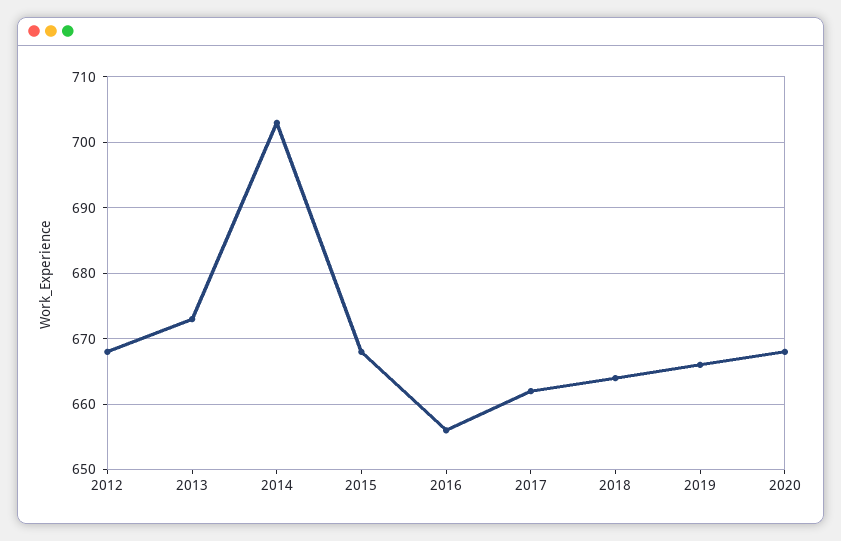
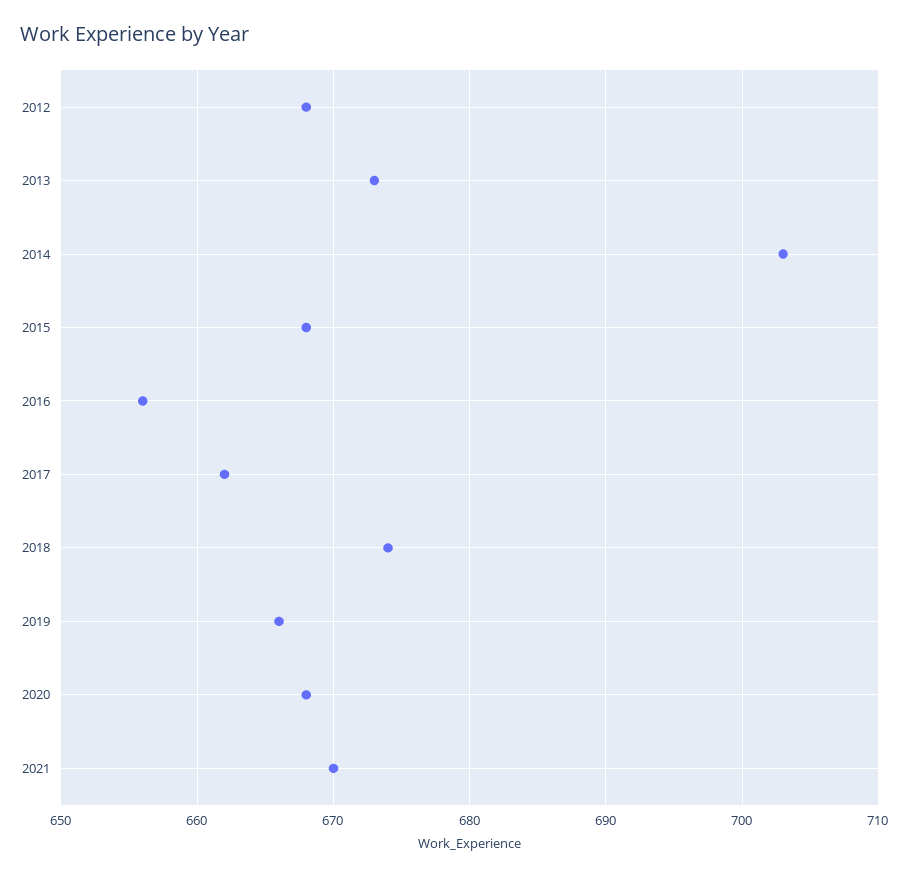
2018: 664 -> 674
2021: none -> 670

